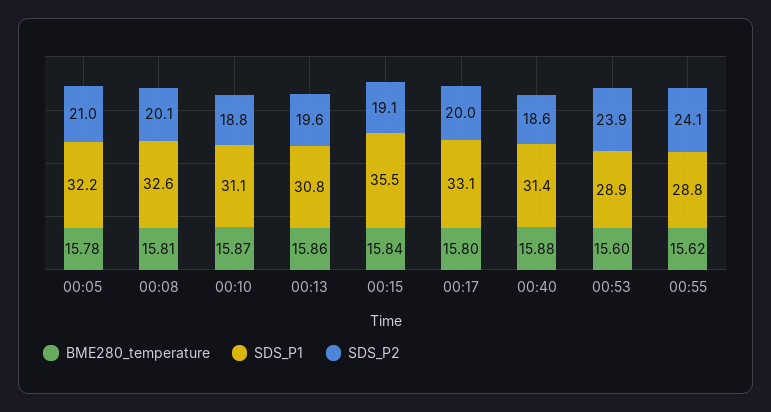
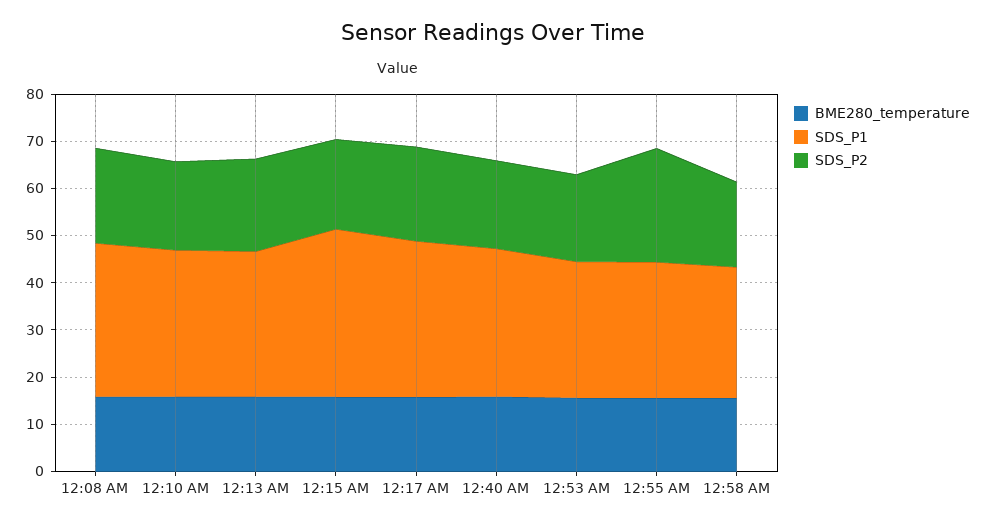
BME280_temperature, 00:05: 15.78 -> none
SDS_P1, 00:05: 32.2 -> none
SDS_P2, 00:05: 21 -> none
SDS_P2, 00:53: 23.9 -> 18
BME280_temperature, 12:58 AM: none -> 16
SDS_P1, 12:58 AM: none -> 28
SDS_P2, 12:58 AM: none -> 18

